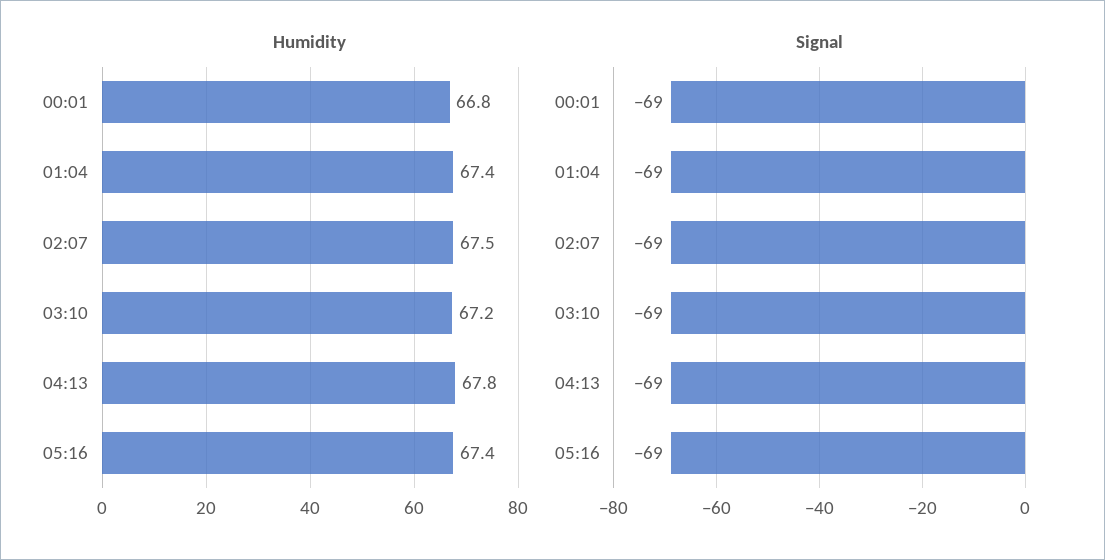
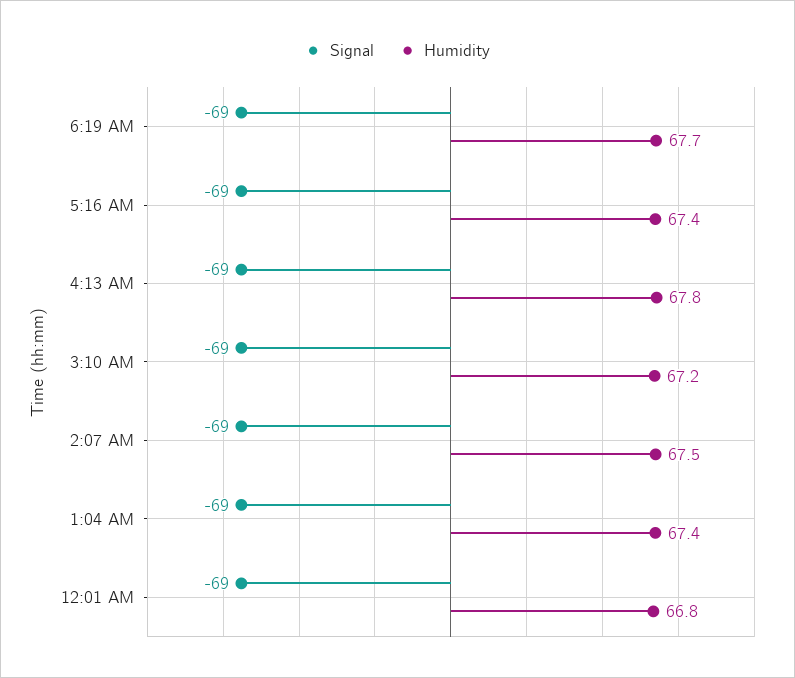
Signal, 6:19 AM: none -> -69
Humidity, 6:19 AM: none -> 67.7

